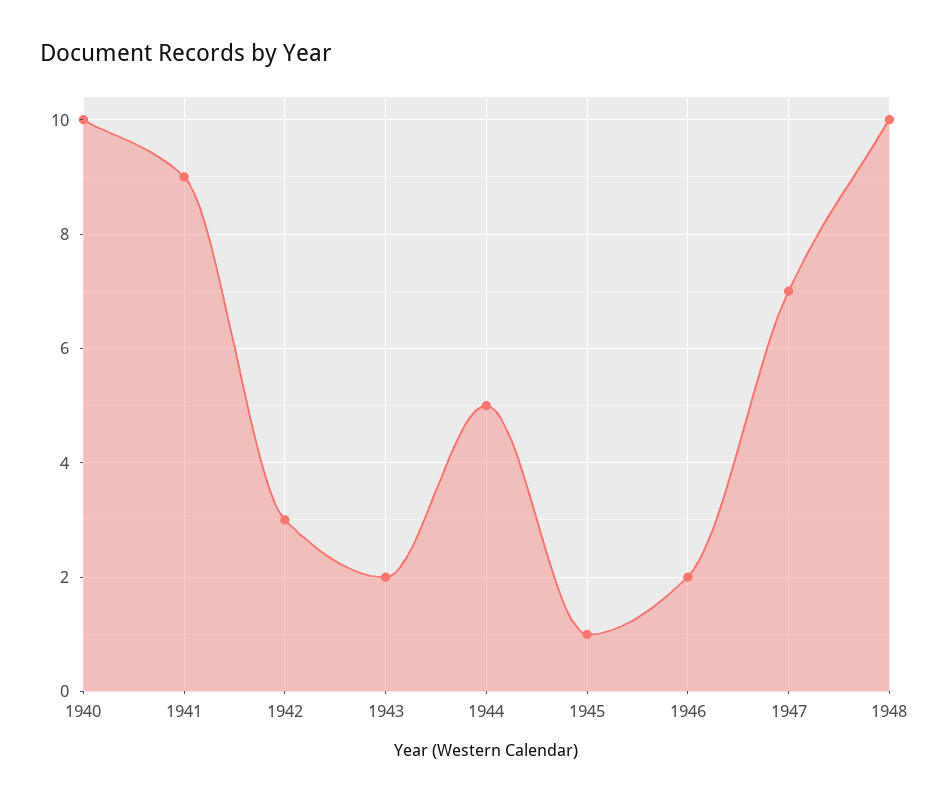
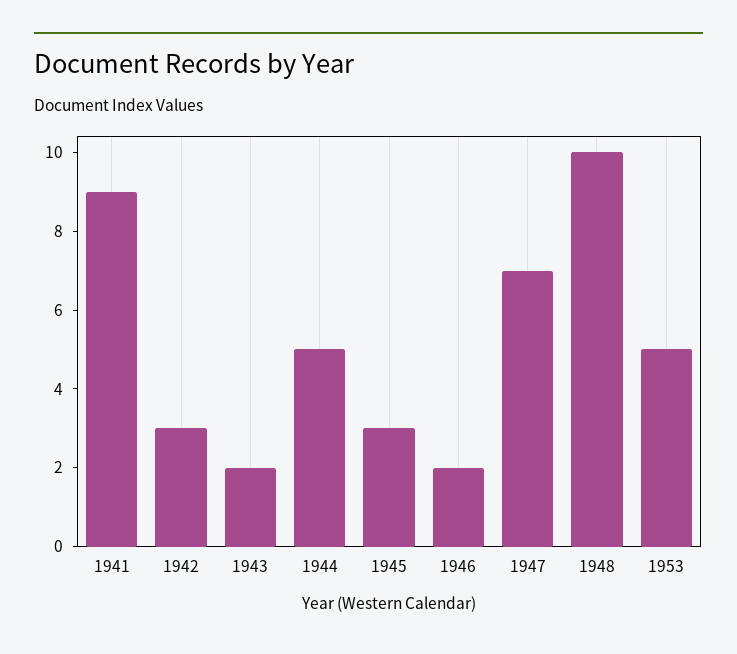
1940: 10 -> none
1945: 1 -> 3
1953: none -> 5

